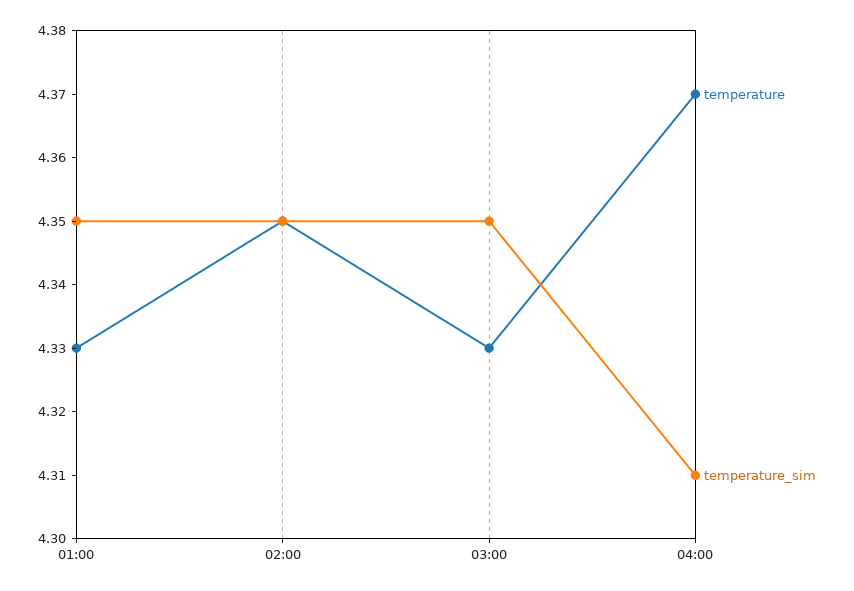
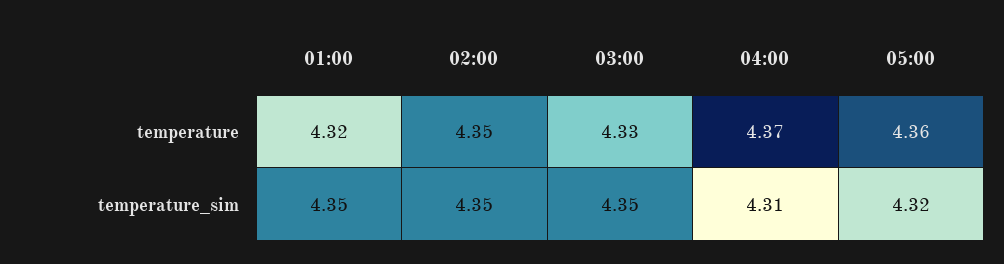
temperature, 01:00: 4.33 -> 4.32
temperature, 05:00: none -> 4.36
temperature_sim, 05:00: none -> 4.32

